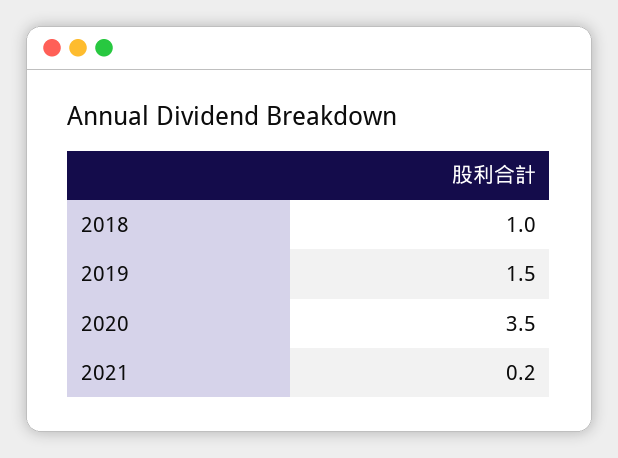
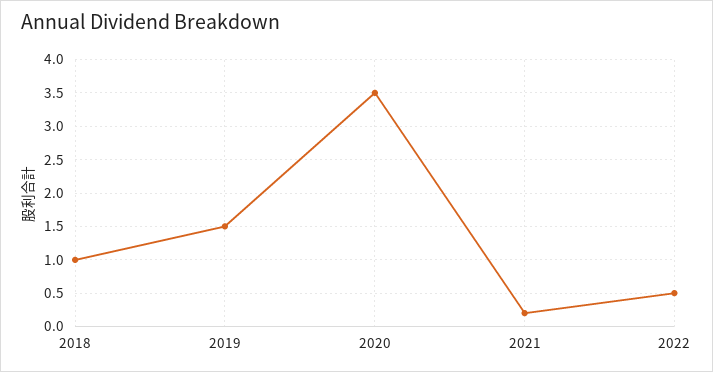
2022: none -> 0.5

